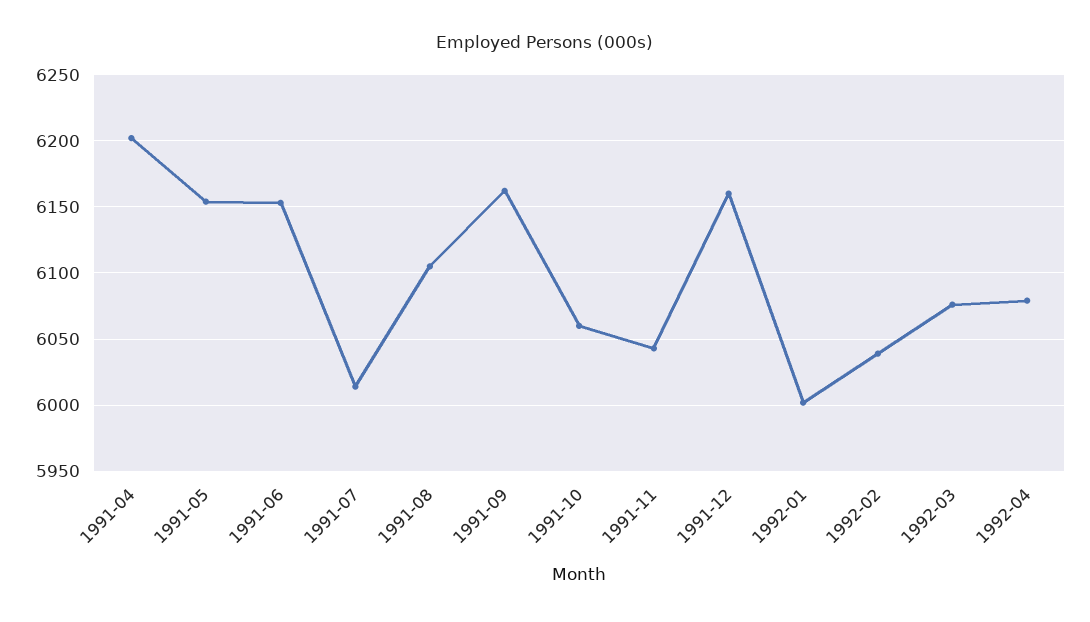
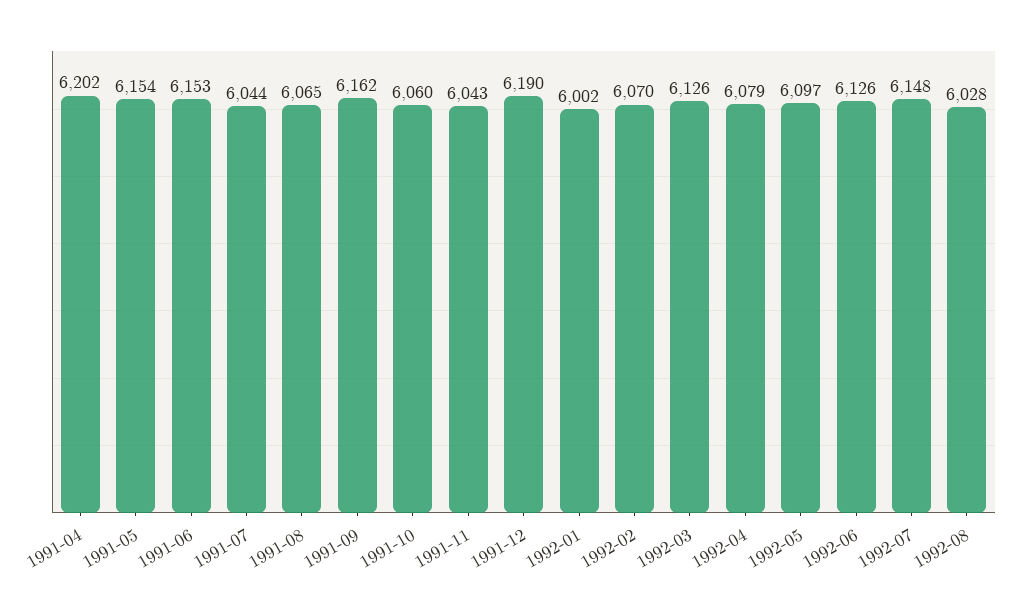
1991-07: 6015 -> 6044
1991-08: 6105 -> 6065
1991-12: 6160 -> 6190
1992-02: 6040 -> 6070
1992-03: 6075 -> 6126
1992-05: none -> 6097
1992-06: none -> 6126
1992-07: none -> 6148
1992-08: none -> 6028

